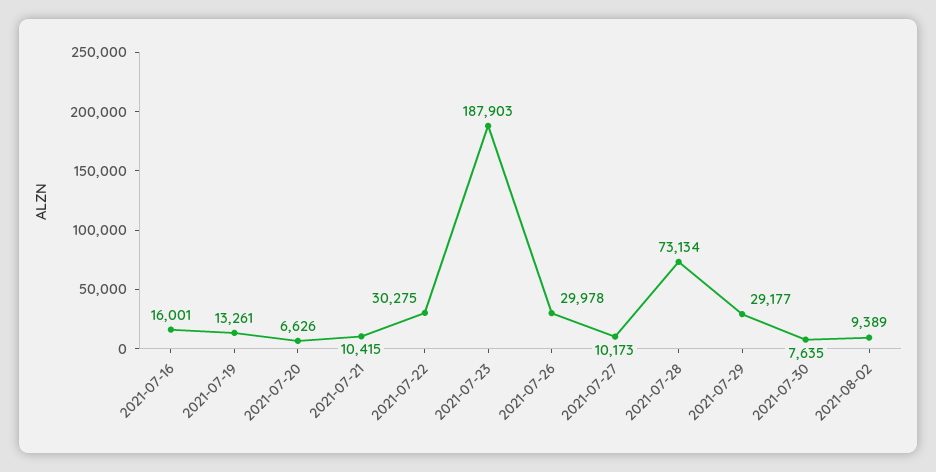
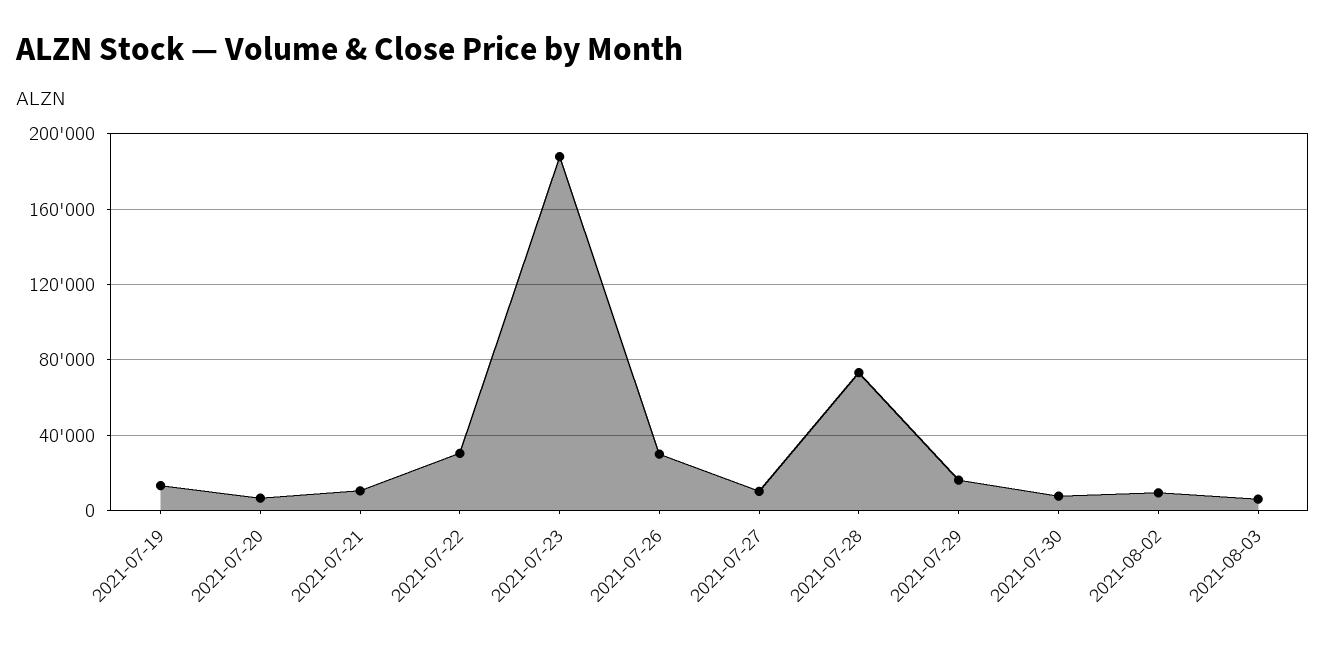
2021-07-16: 16001 -> none
2021-07-29: 29177 -> 15000
2021-08-03: none -> 5000

